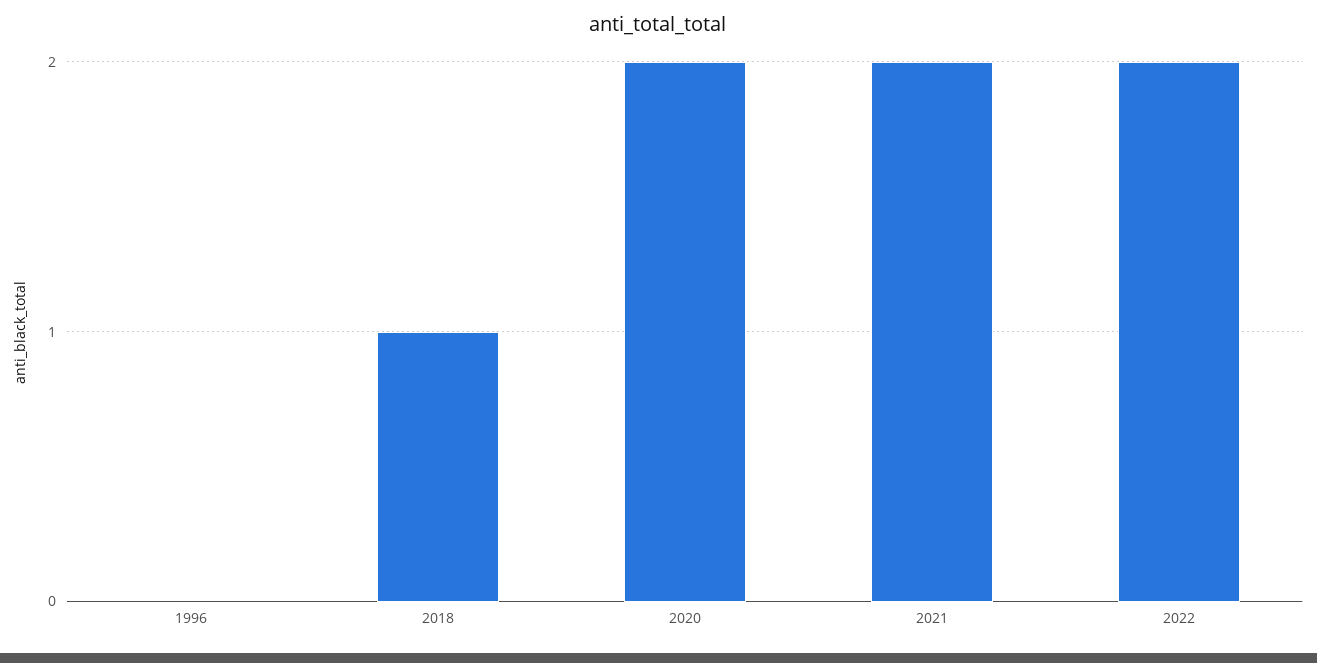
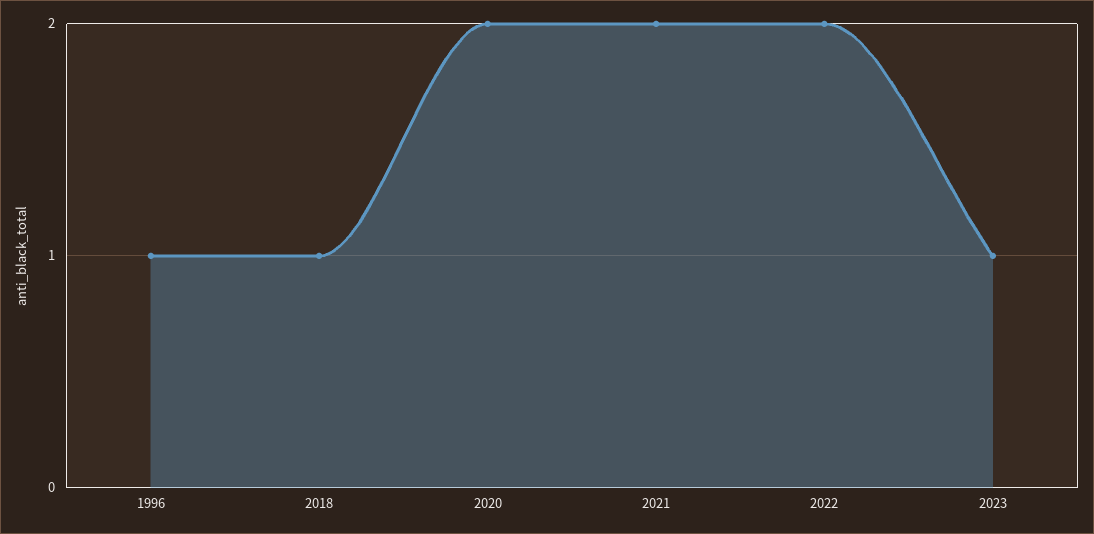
1996: 0 -> 1
2023: none -> 1

